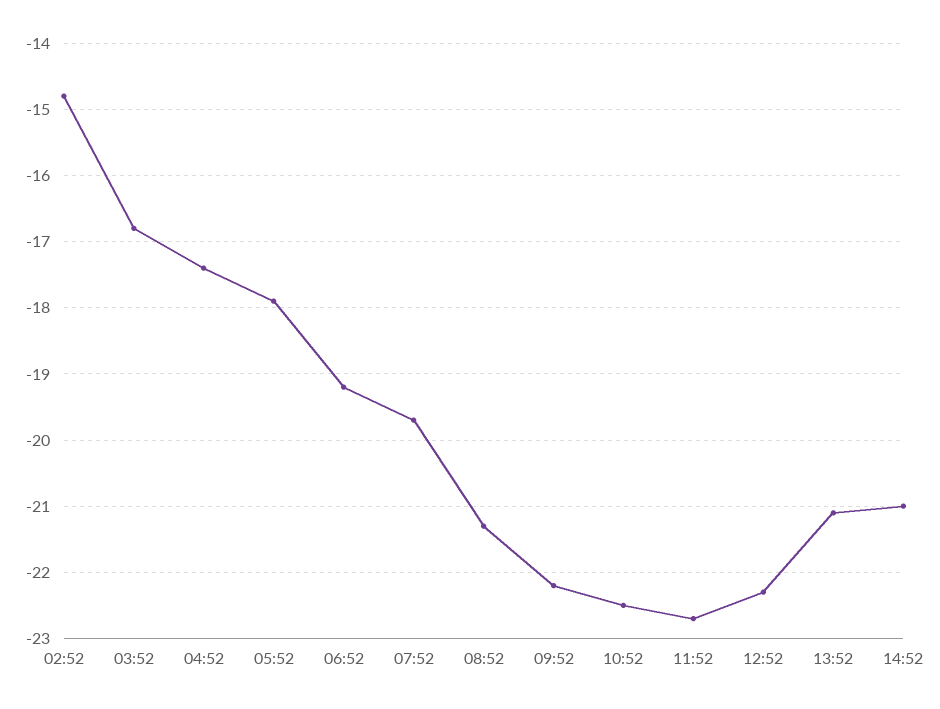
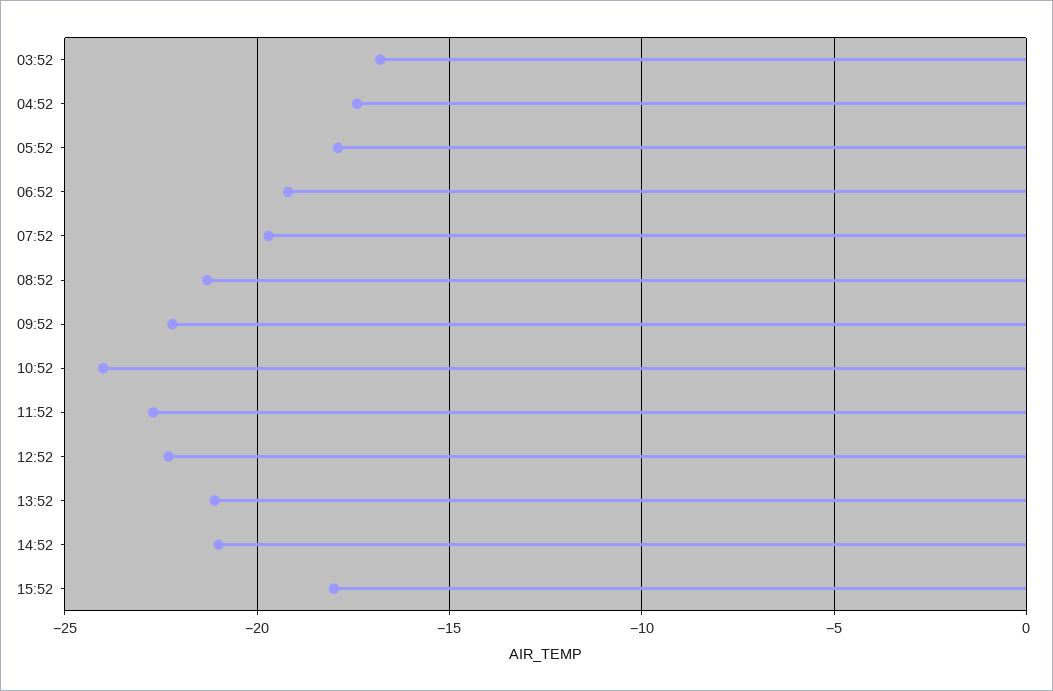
02:52: -14.8 -> none
10:52: -22.5 -> -24
15:52: none -> -18

